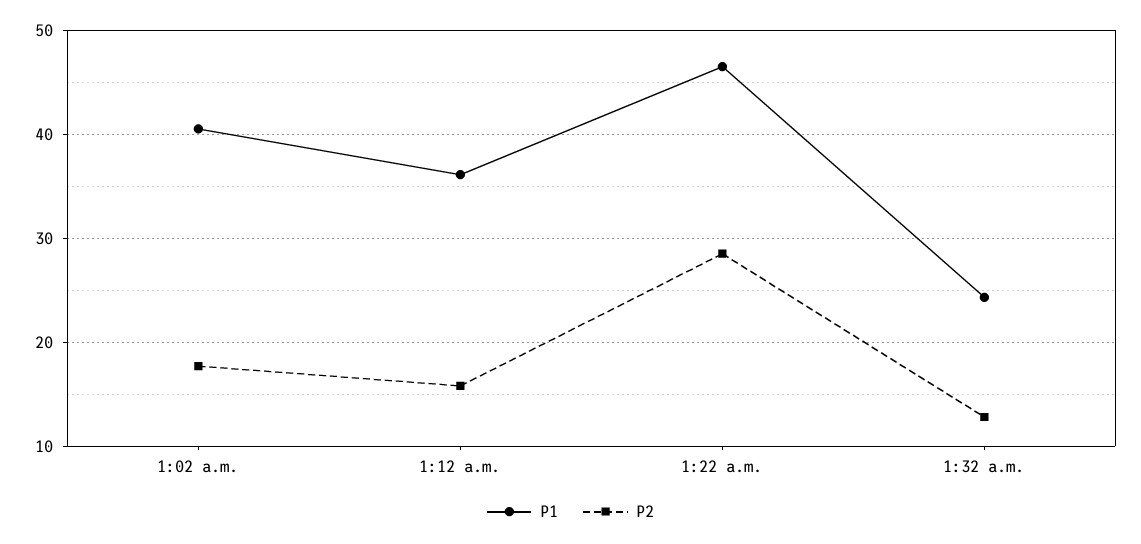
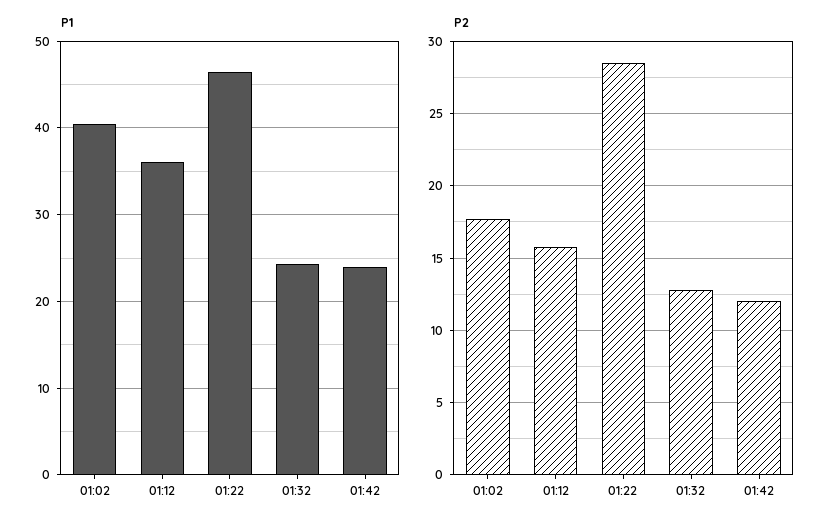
P1, 01:42: none -> 24
P2, 01:42: none -> 12

